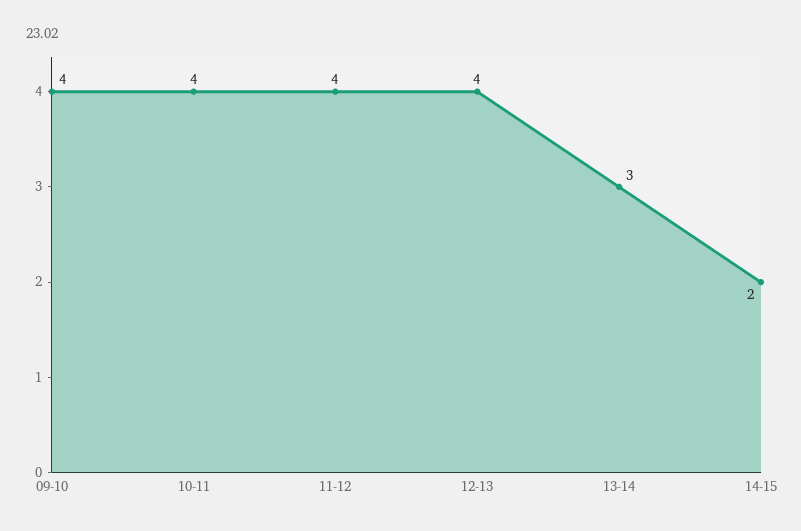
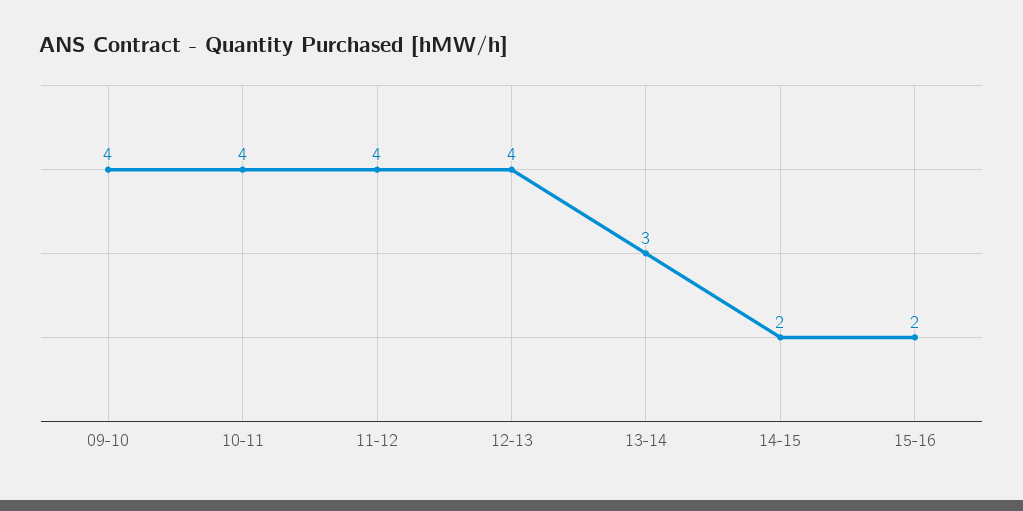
15-16: none -> 2

